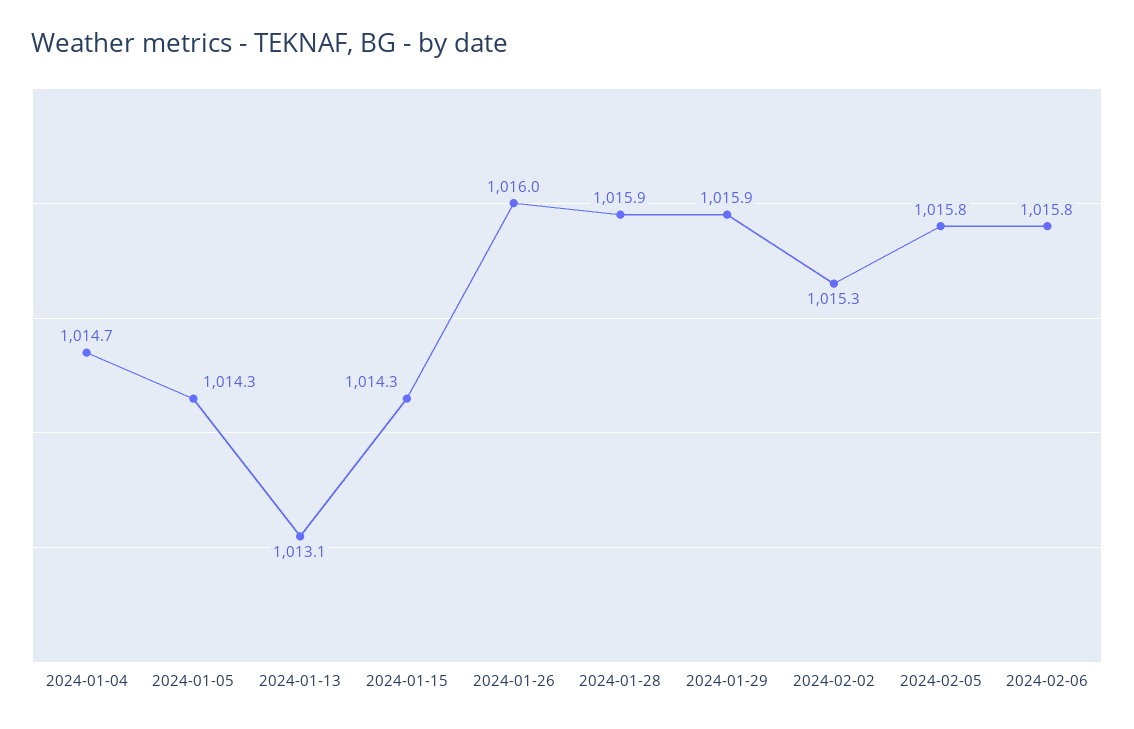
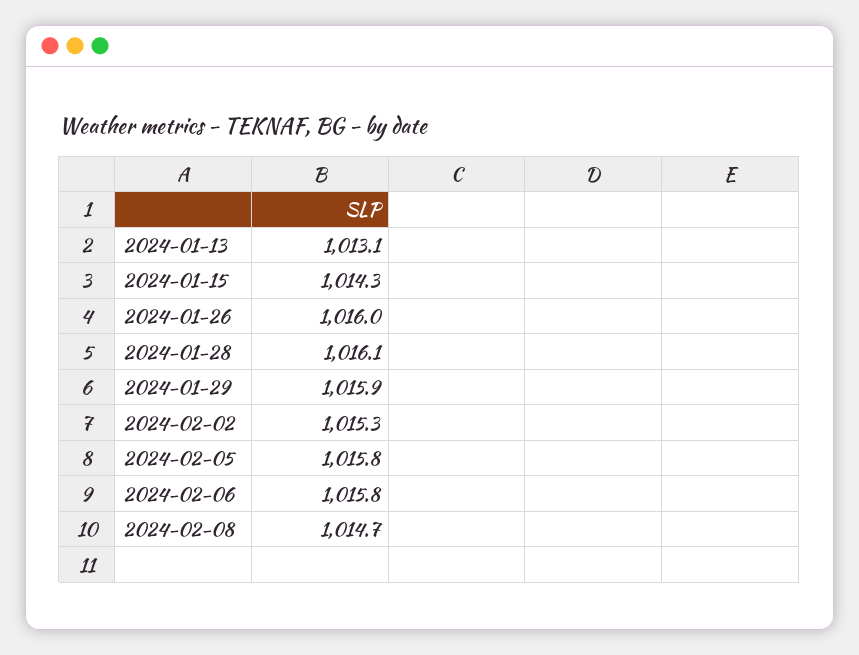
2024-01-04: 1014.7 -> none
2024-01-05: 1014.3 -> none
2024-01-28: 1015.9 -> 1016.1
2024-02-08: none -> 1014.7

